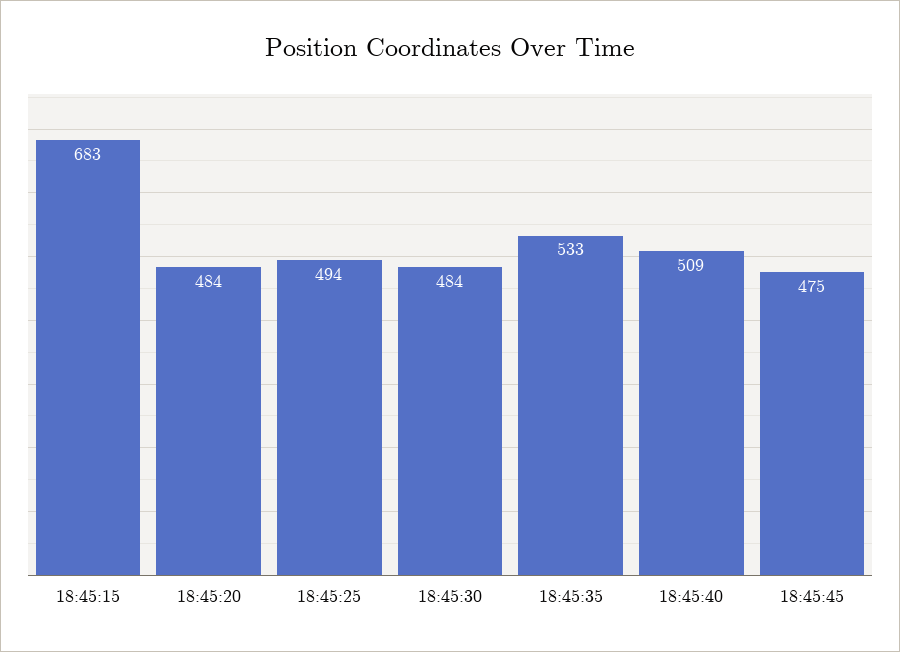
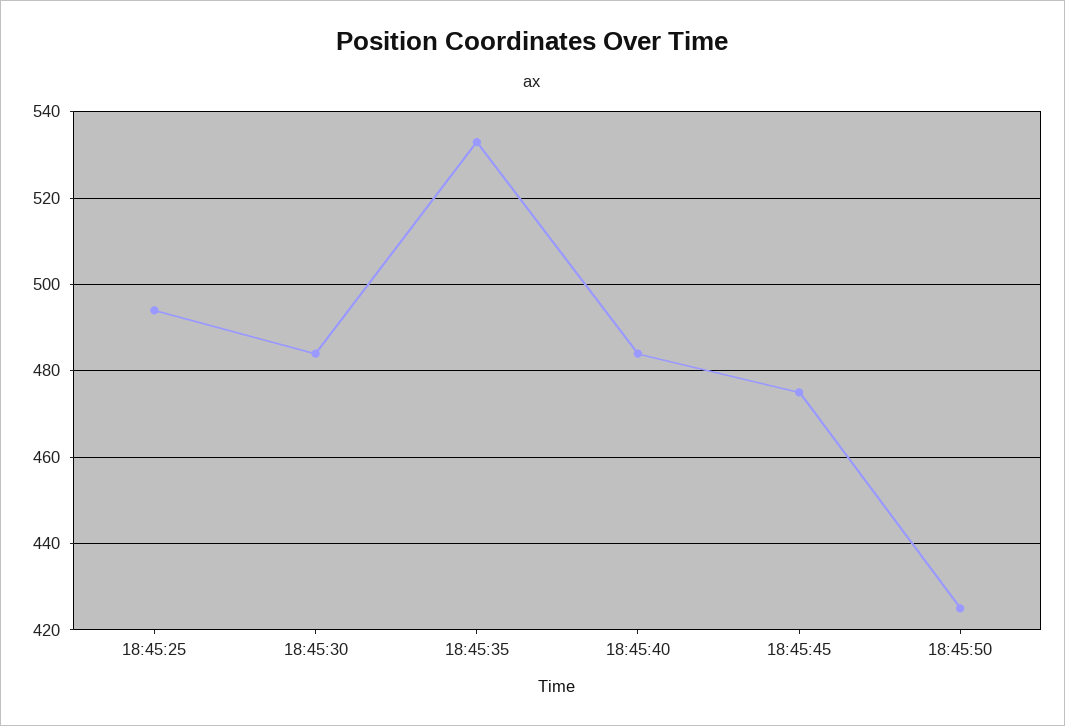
18:45:15: 683 -> none
18:45:20: 484 -> none
18:45:40: 509 -> 485
18:45:50: none -> 425

